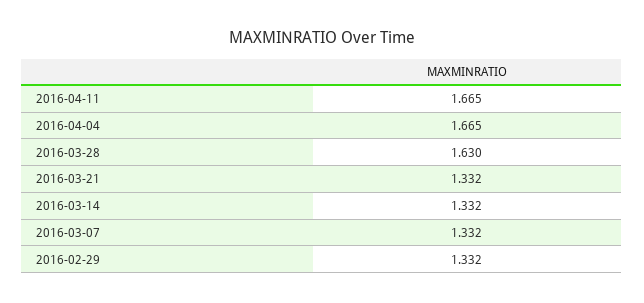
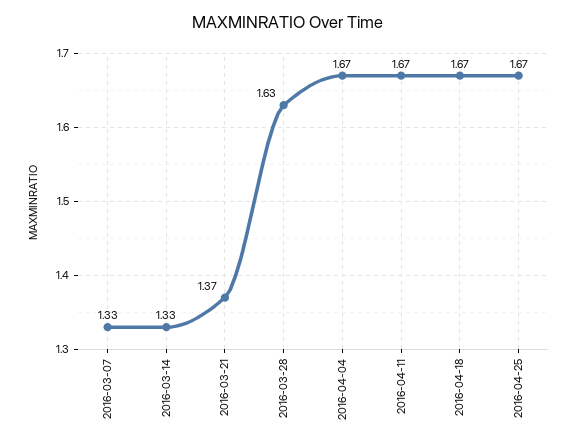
2016-03-21: 1.332 -> 1.37
2016-02-29: 1.332 -> none
2016-04-18: none -> 1.67
2016-04-25: none -> 1.67

